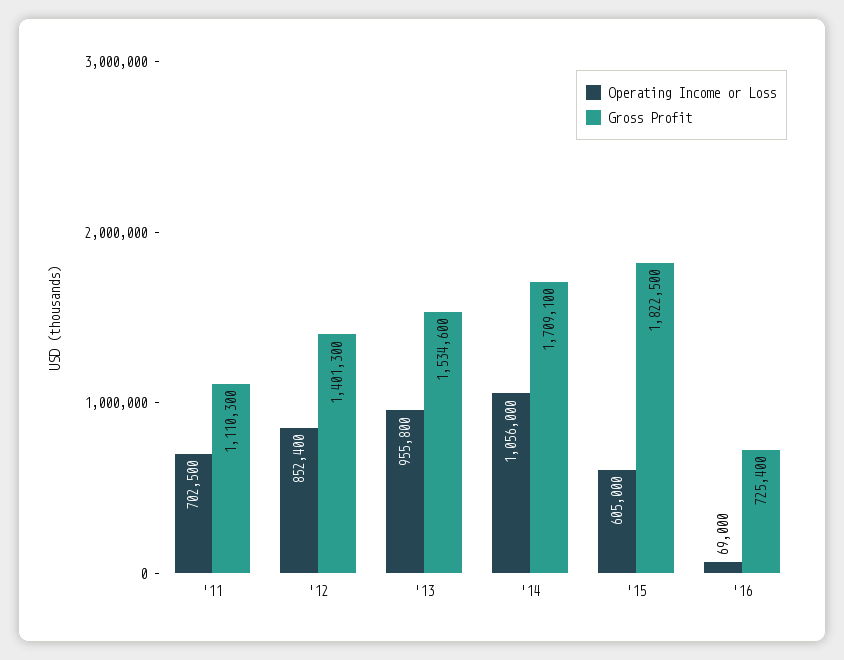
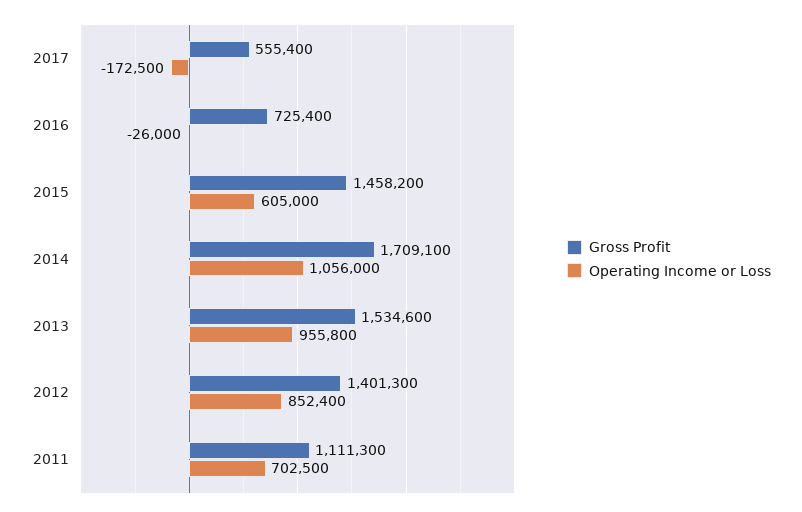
Gross Profit, '11: 1110300 -> 1111300
Gross Profit, '15: 1822500 -> 1458200
Operating Income or Loss, '16: 69000 -> -26000
Gross Profit, 2017: none -> 555400
Operating Income or Loss, 2017: none -> -172500

